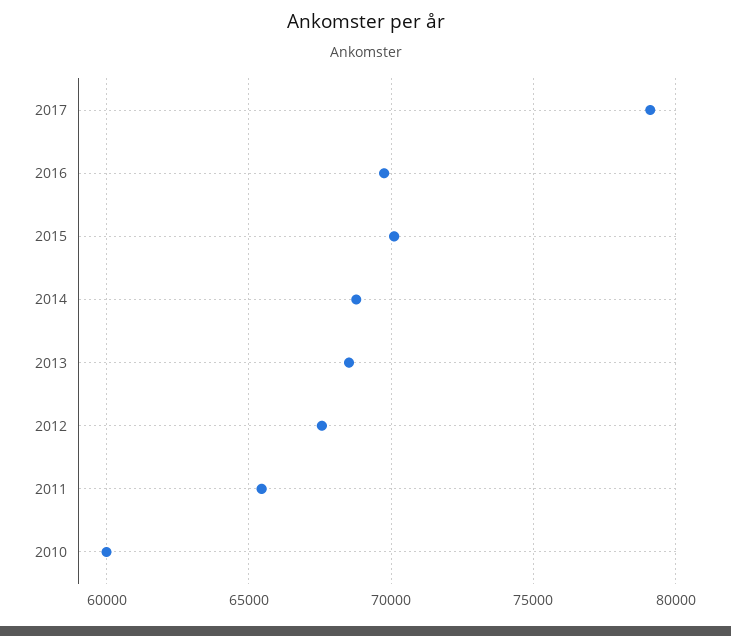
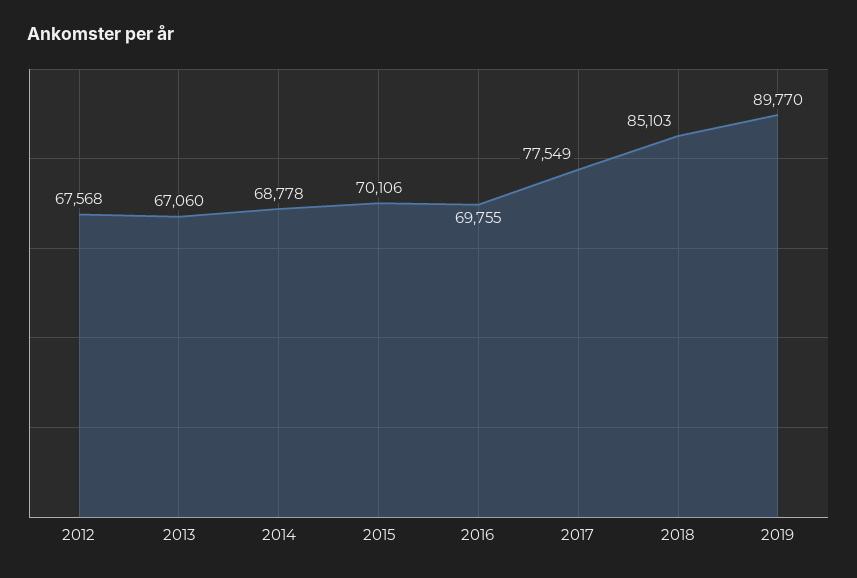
2017: 79000 -> 77549
2013: 68500 -> 67060
2011: 65500 -> none
2010: 60000 -> none
2018: none -> 85103
2019: none -> 89770

